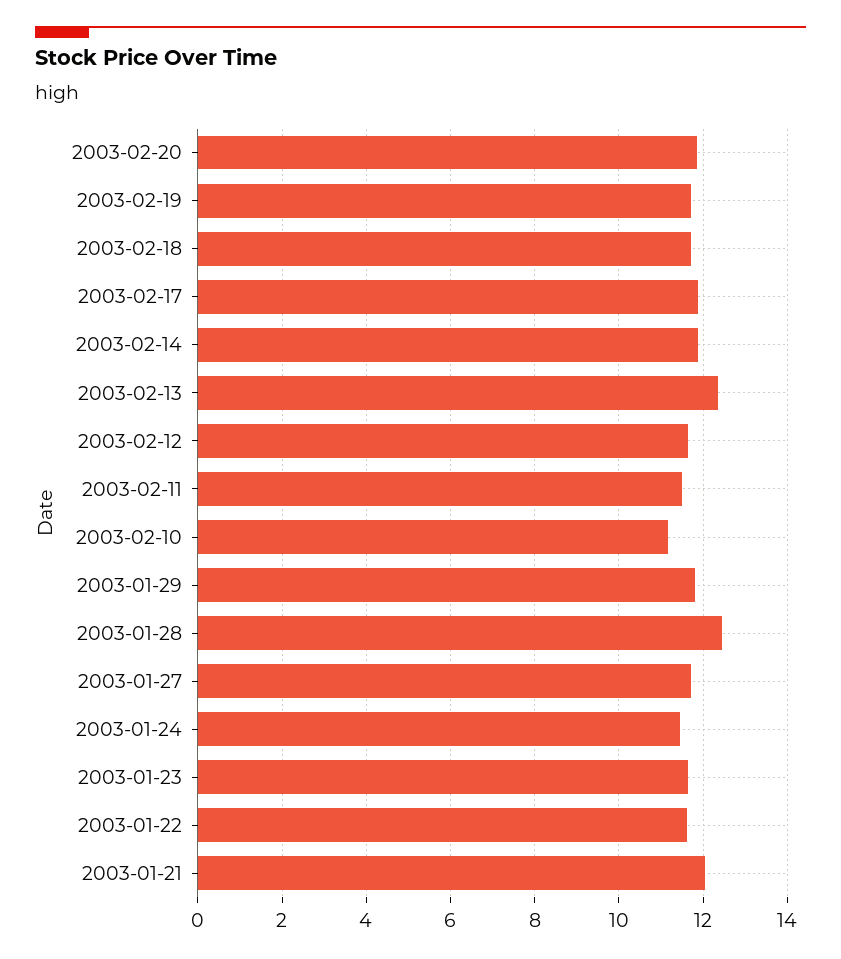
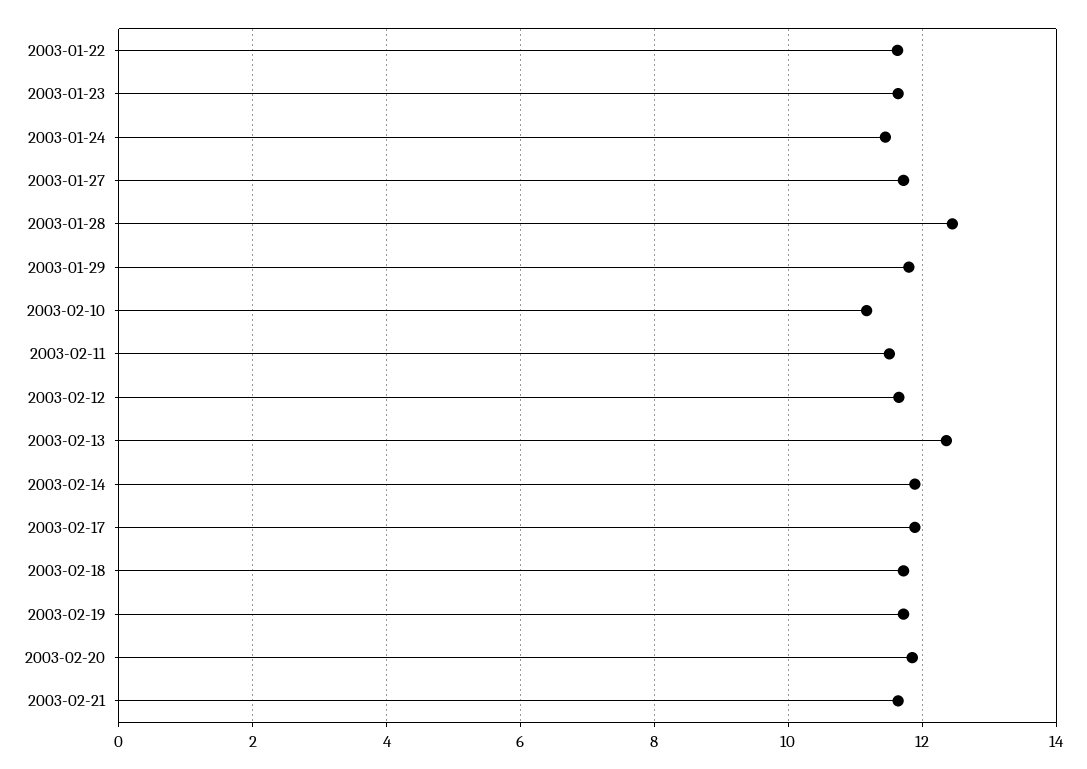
2003-01-21: 12 -> none
2003-02-21: none -> 11.6

